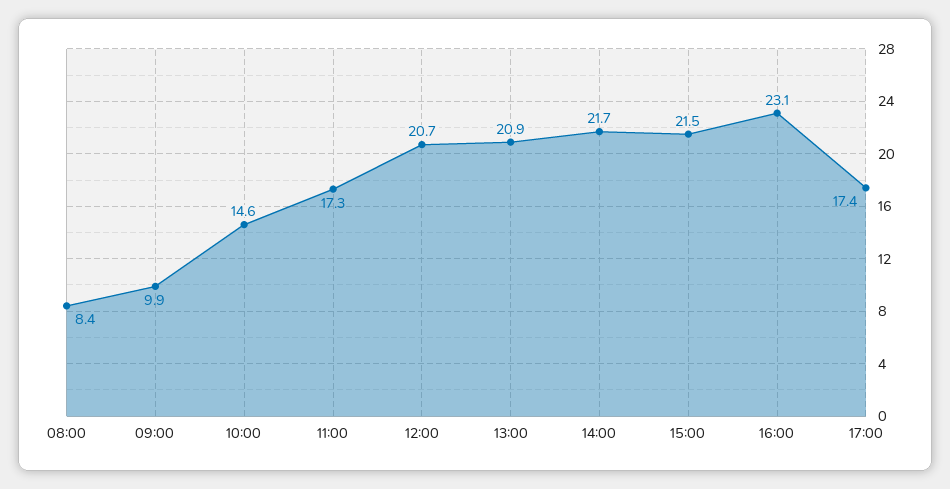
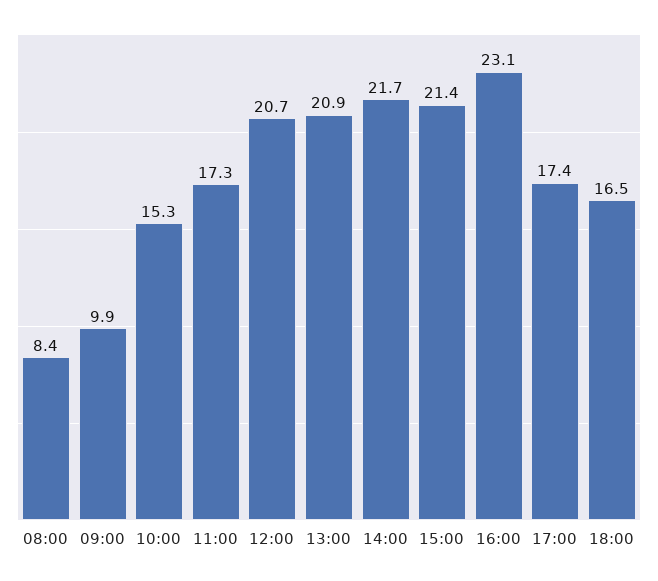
10:00: 14.6 -> 15.3
15:00: 21.5 -> 21.4
18:00: none -> 16.5

